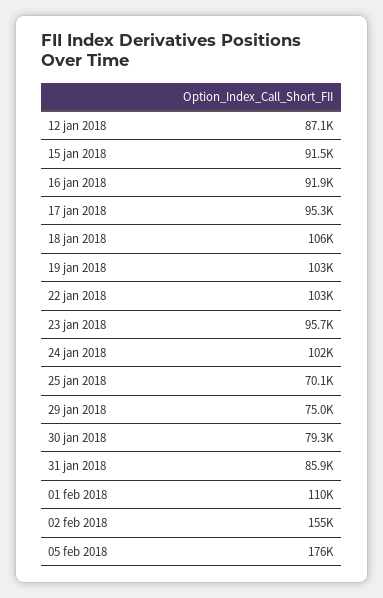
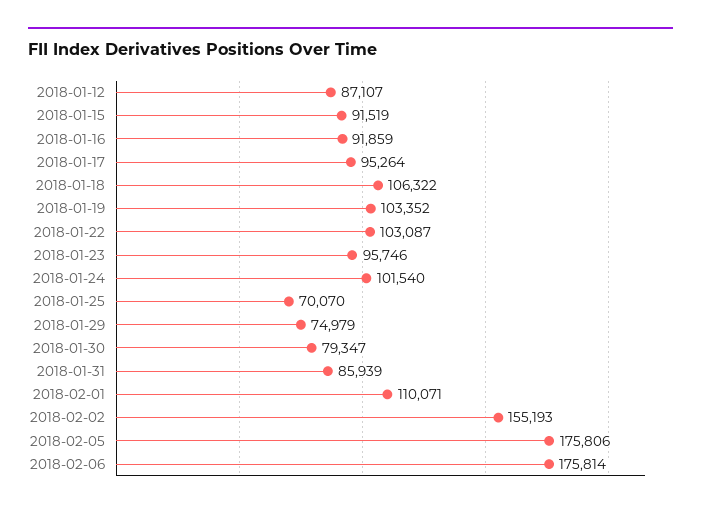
2018-02-06: none -> 175814

